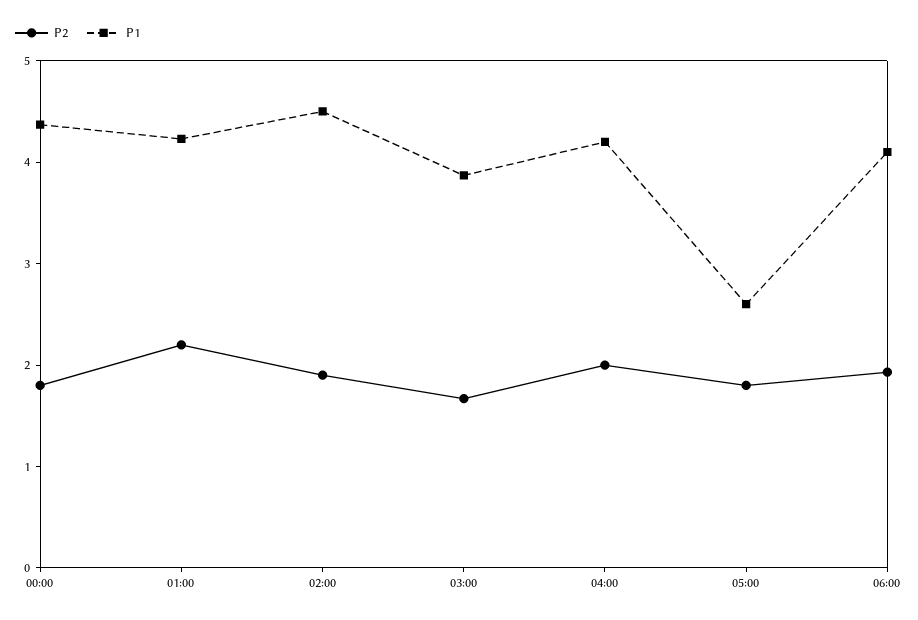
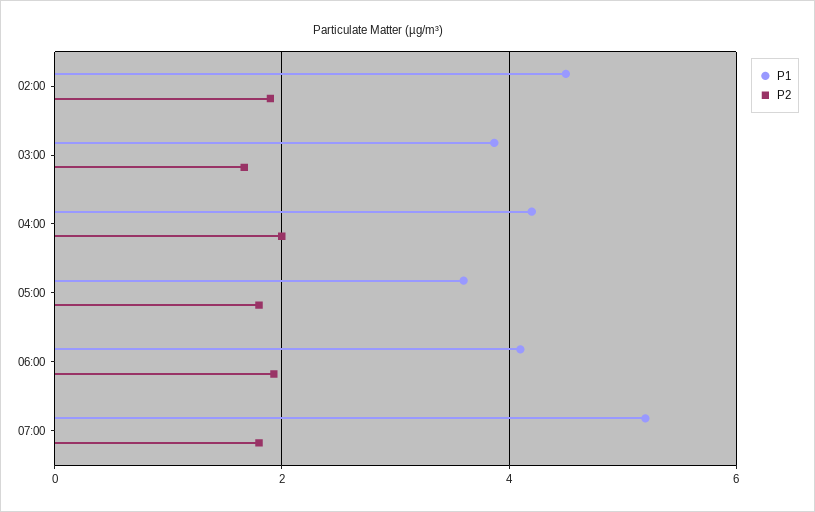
P2, 00:00: 1.8 -> none
P1, 00:00: 4.4 -> none
P2, 01:00: 2.2 -> none
P1, 01:00: 4.2 -> none
P1, 05:00: 2.6 -> 3.6
P1, 07:00: none -> 5.2
P2, 07:00: none -> 1.8

